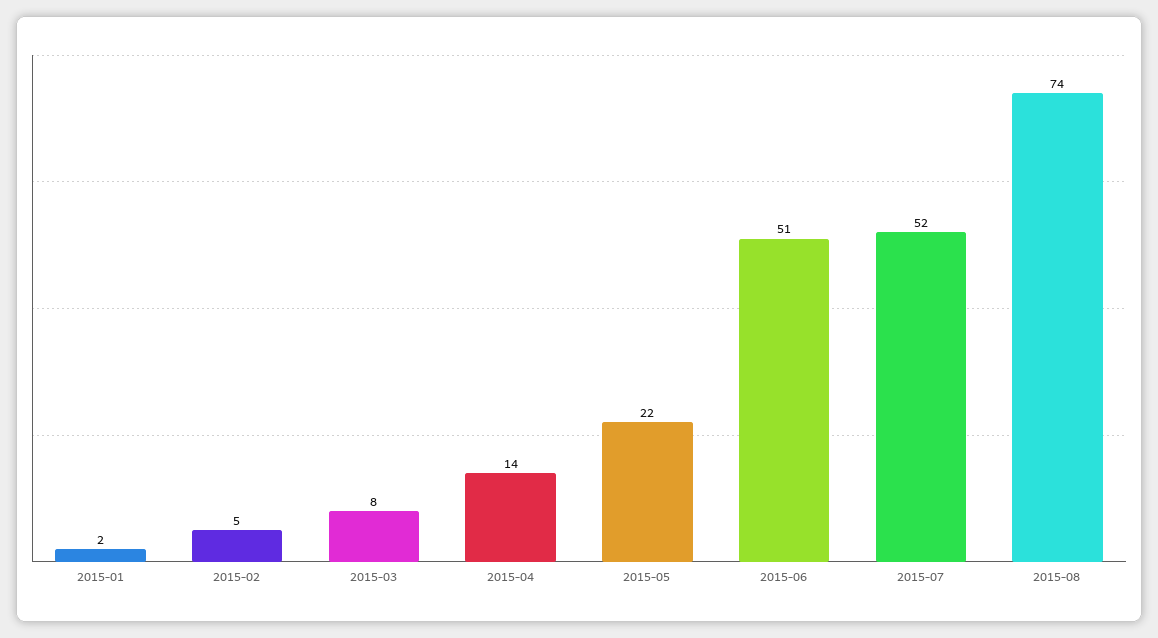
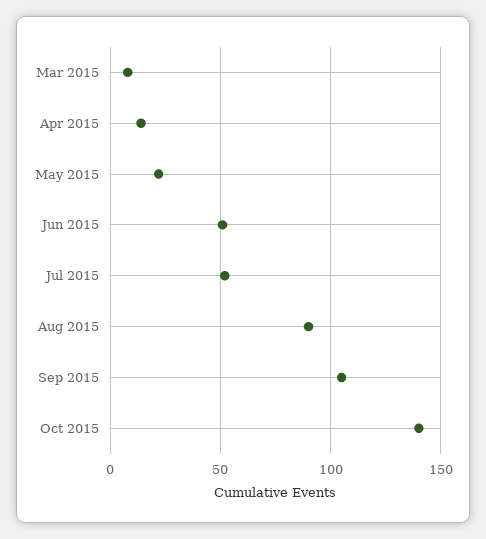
2015-01: 2 -> none
2015-02: 5 -> none
2015-08: 74 -> 90
Sep 2015: none -> 105
Oct 2015: none -> 140

